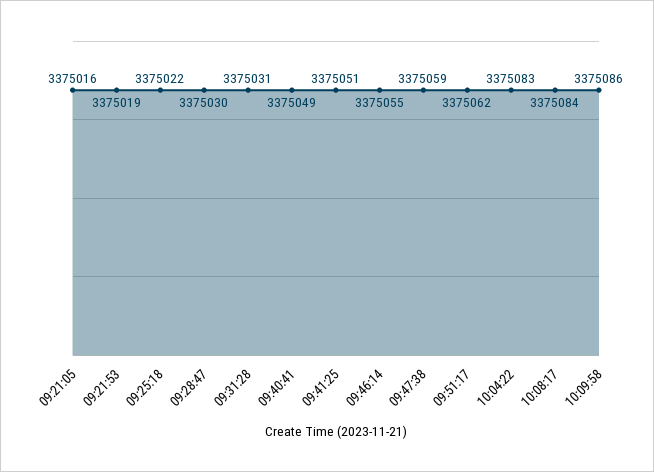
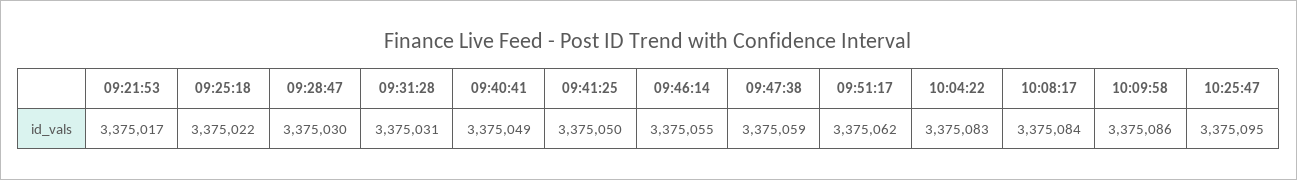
09:21:05: 3375016 -> none
09:21:53: 3375019 -> 3375017
09:41:25: 3375051 -> 3375050
10:25:47: none -> 3375095

